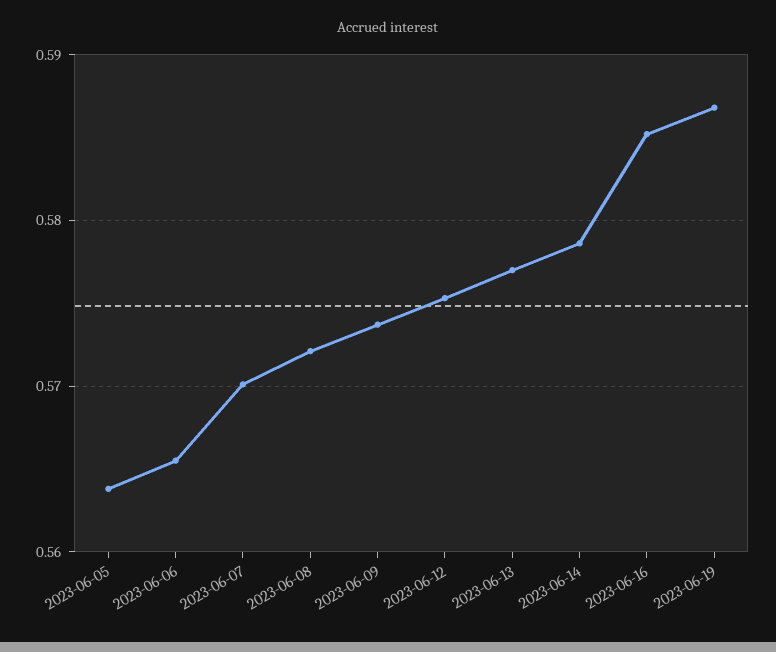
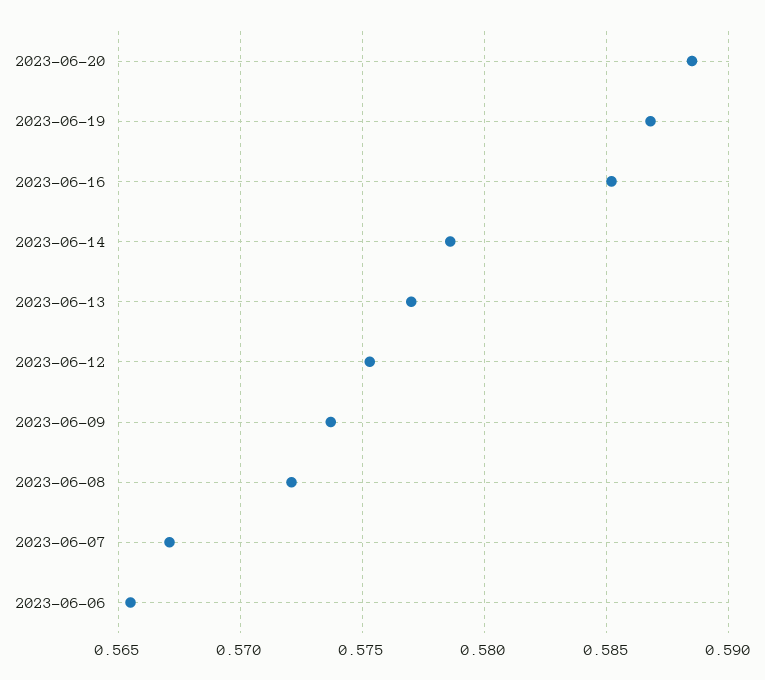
2023-06-05: 0.564 -> none
2023-06-07: 0.57 -> 0.567
2023-06-20: none -> 0.5885

